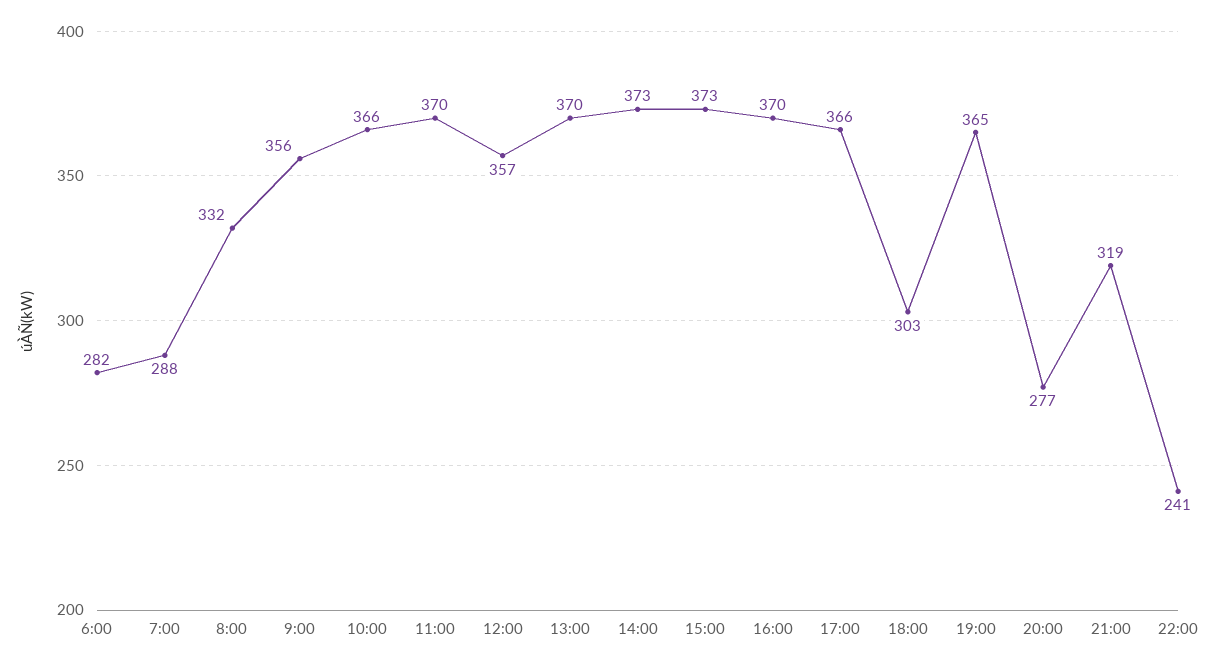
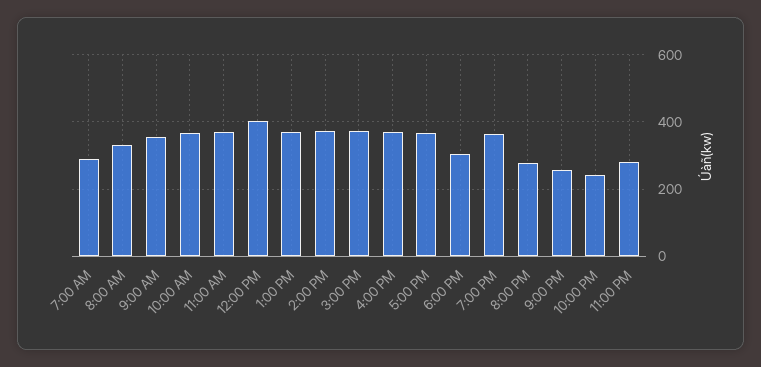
6:00: 282 -> none
12:00: 357 -> 400
21:00: 319 -> 260
11:00 PM: none -> 280

